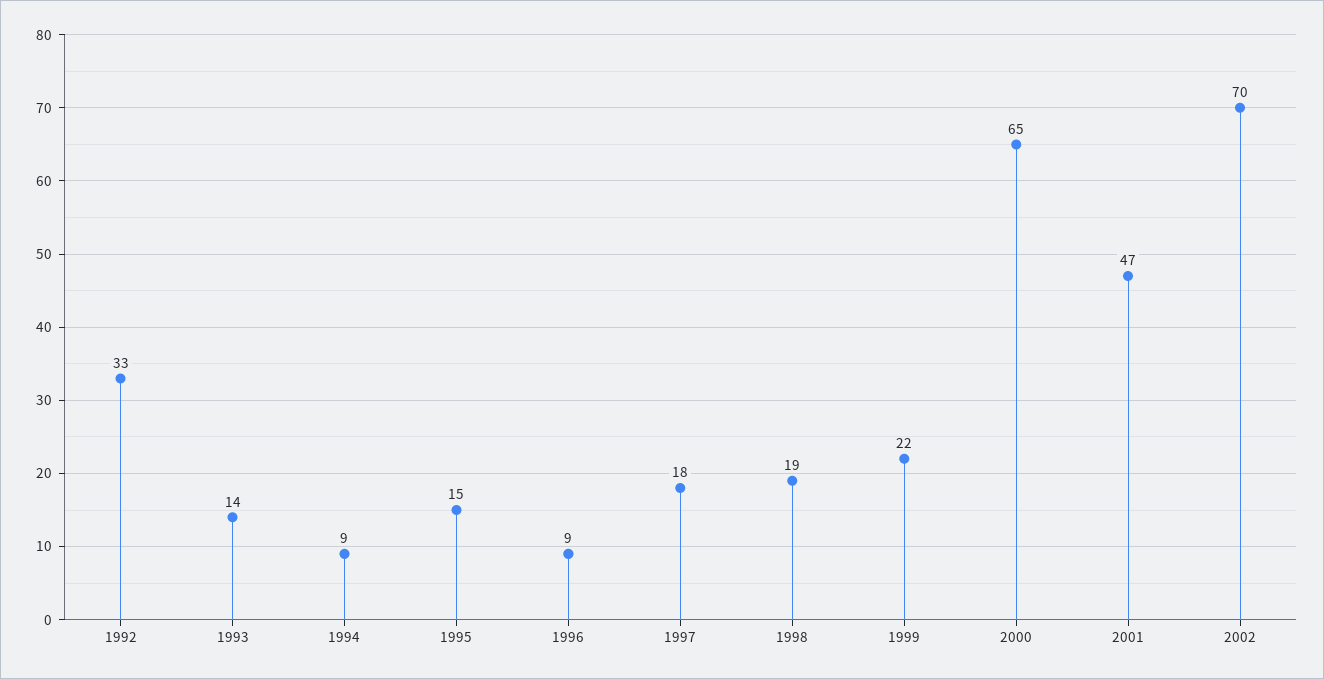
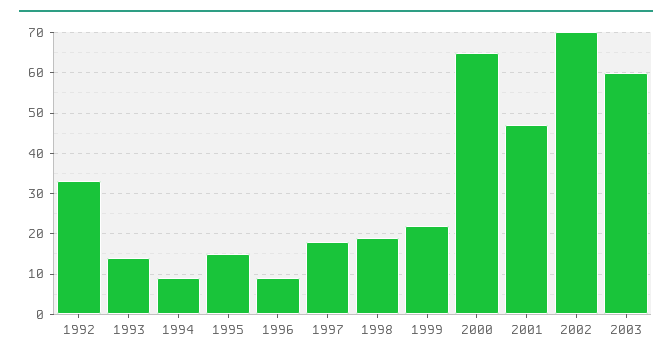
2003: none -> 60

